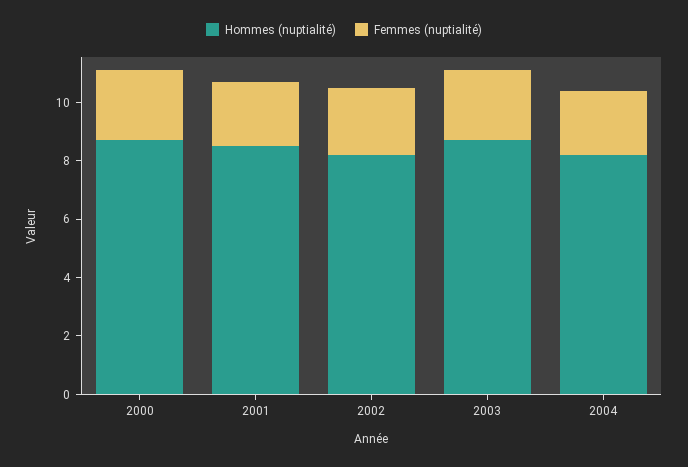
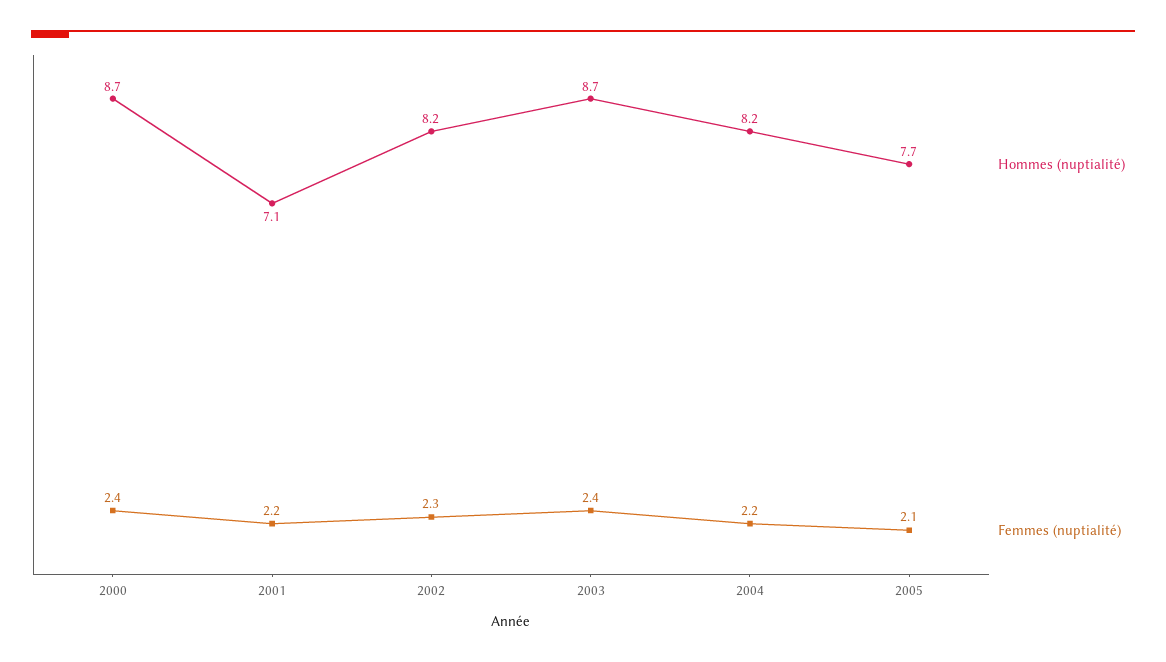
Hommes (nuptialité), 2001: 8.5 -> 7.1
Hommes (nuptialité), 2005: none -> 7.7
Femmes (nuptialité), 2005: none -> 2.1

